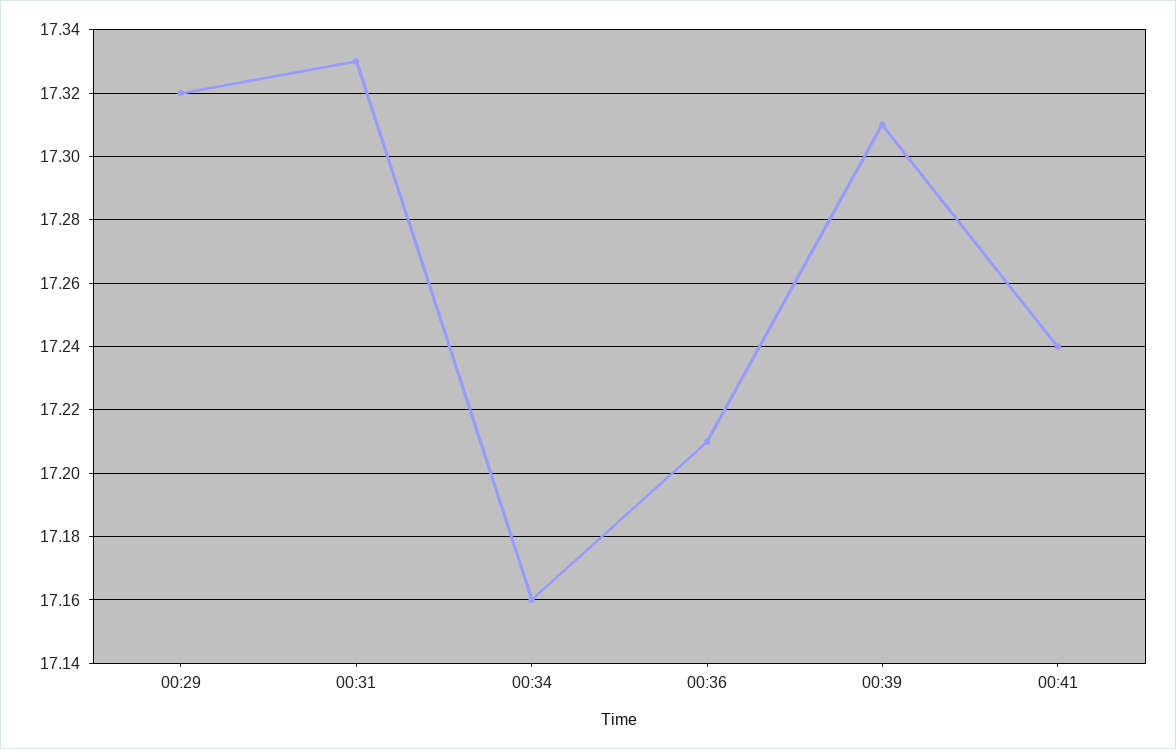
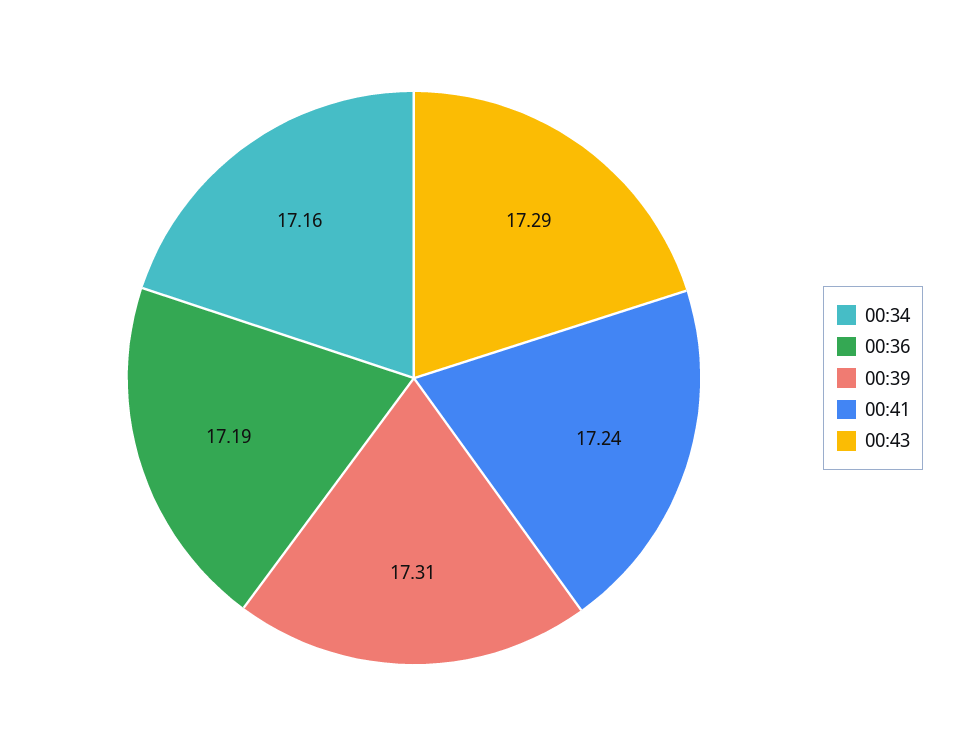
00:29: 17.32 -> none
00:31: 17.33 -> none
00:36: 17.21 -> 17.19
00:43: none -> 17.29

